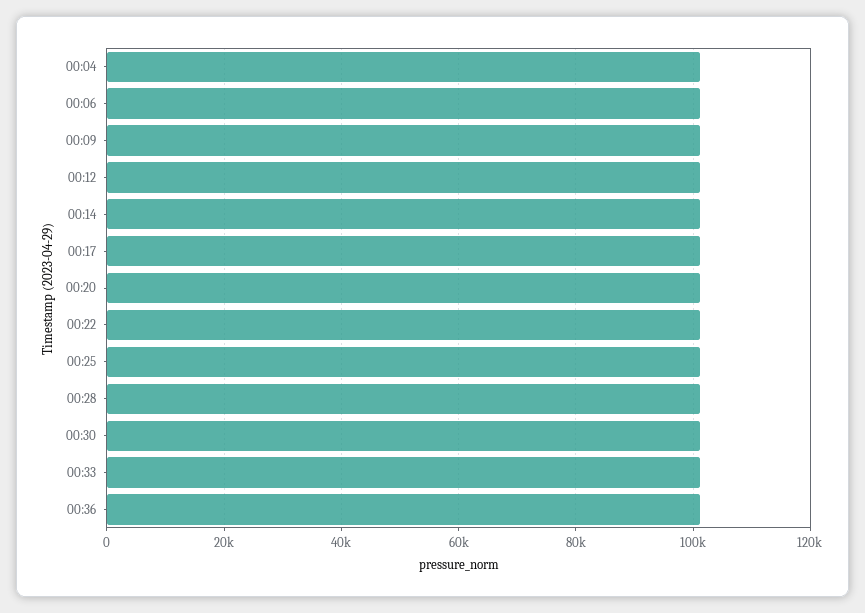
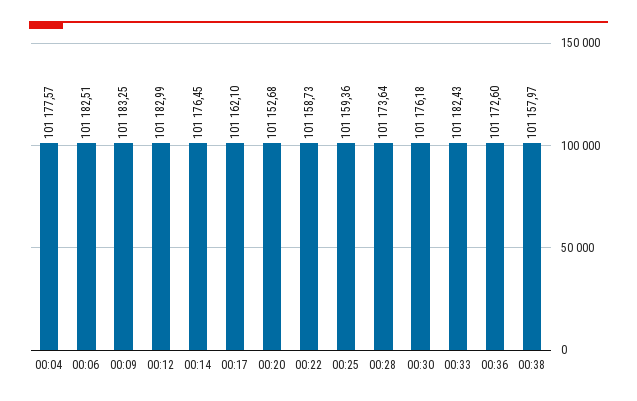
00:38: none -> 101157.97

